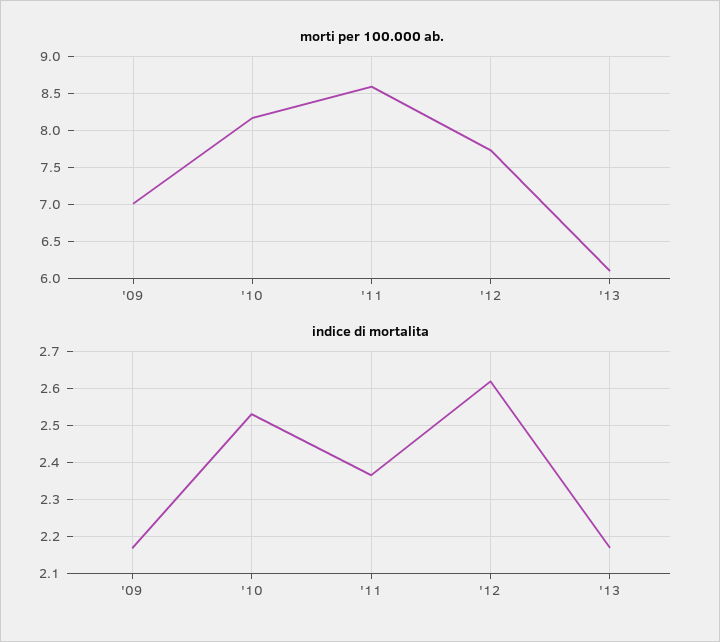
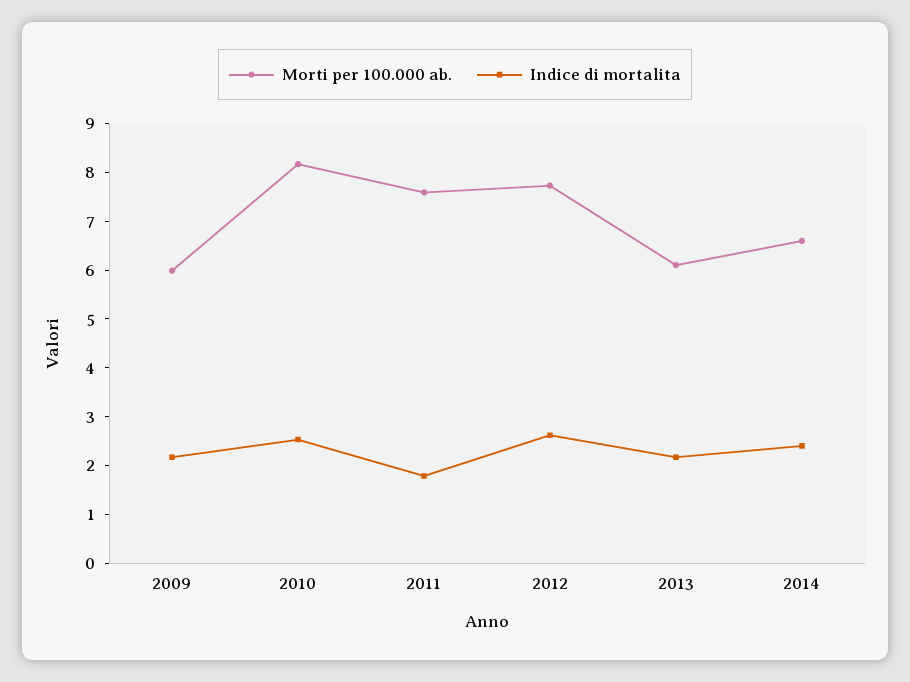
morti per 100.000 ab., '09: 7 -> 6
morti per 100.000 ab., '11: 8.6 -> 7.6
indice di mortalita, '11: 2.36 -> 1.8
morti per 100.000 ab., 2014: none -> 6.6
indice di mortalita, 2014: none -> 2.4

